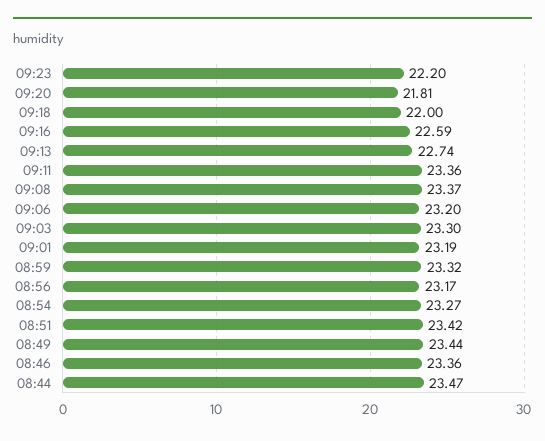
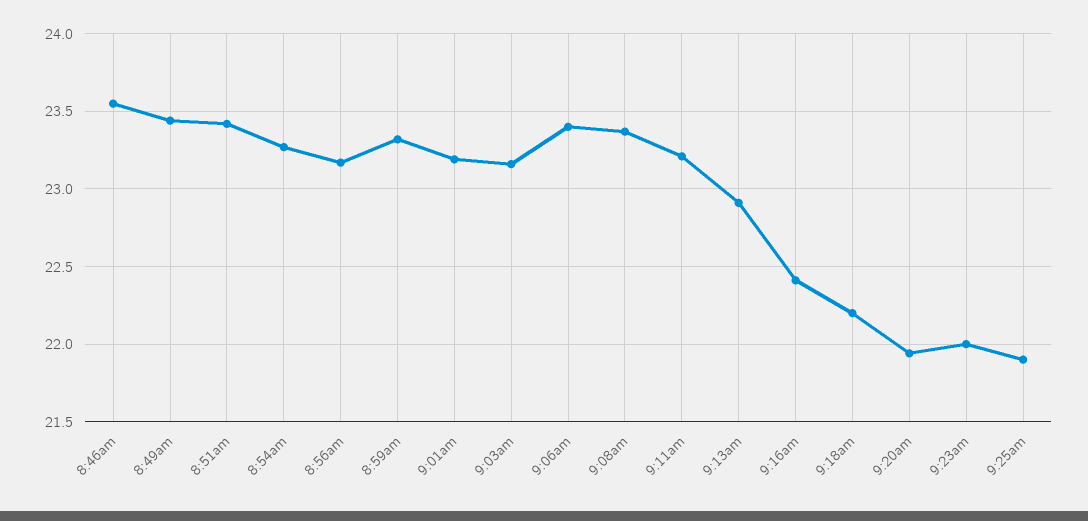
09:23: 22.2 -> 22
09:20: 21.81 -> 21.95
09:18: 22 -> 22.2
09:16: 22.59 -> 22.4
09:13: 22.74 -> 22.9
09:11: 23.36 -> 23.2
09:06: 23.2 -> 23.4
09:03: 23.3 -> 23.15
08:46: 23.36 -> 23.55
08:44: 23.47 -> none
9:25am: none -> 21.9

